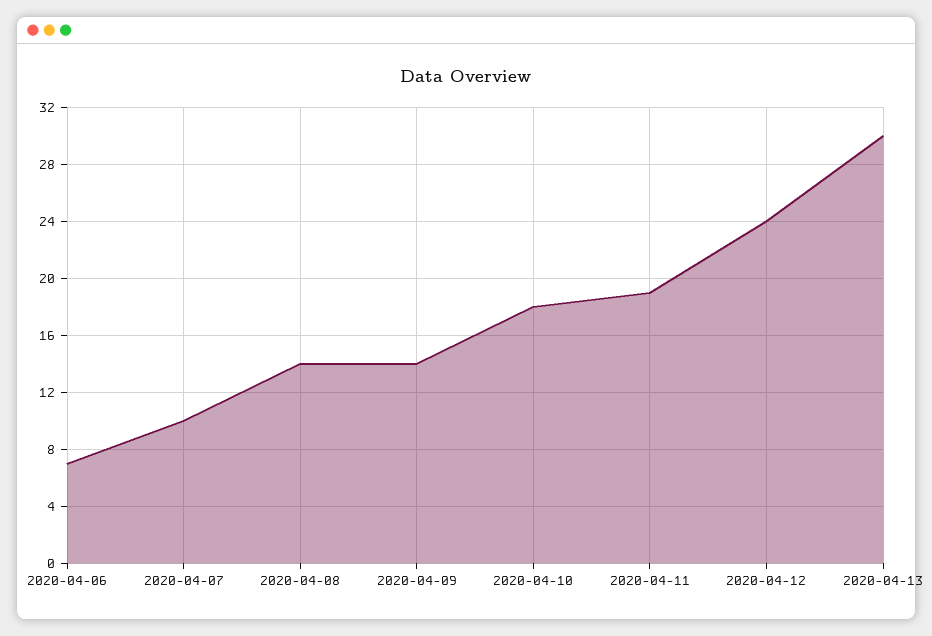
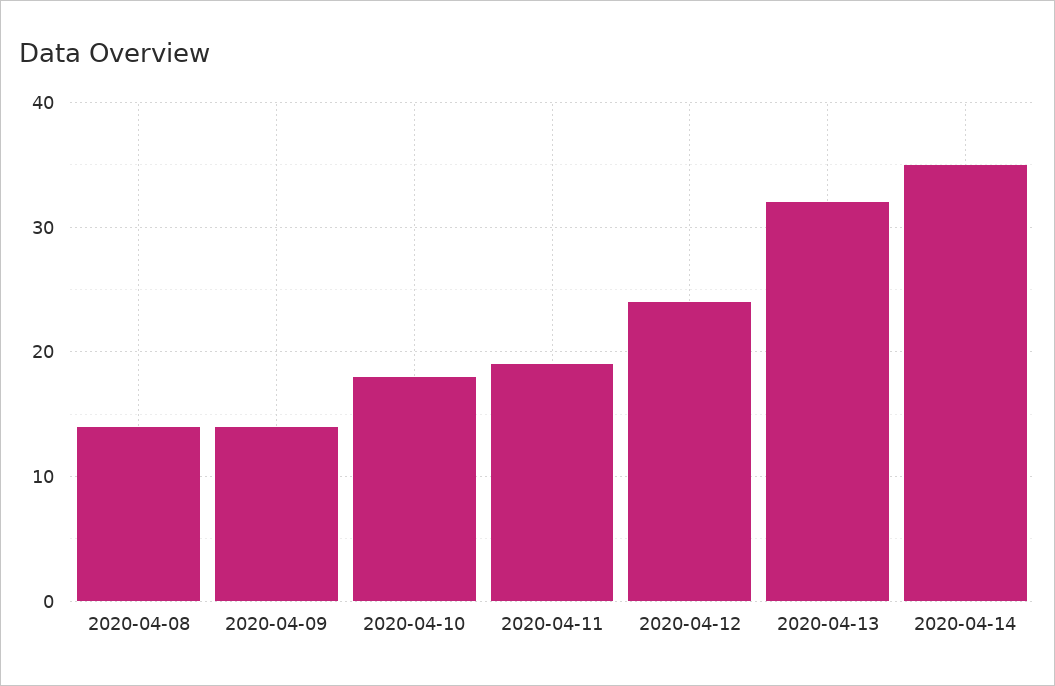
2020-04-06: 7 -> none
2020-04-07: 10 -> none
2020-04-13: 30 -> 32
2020-04-14: none -> 35

